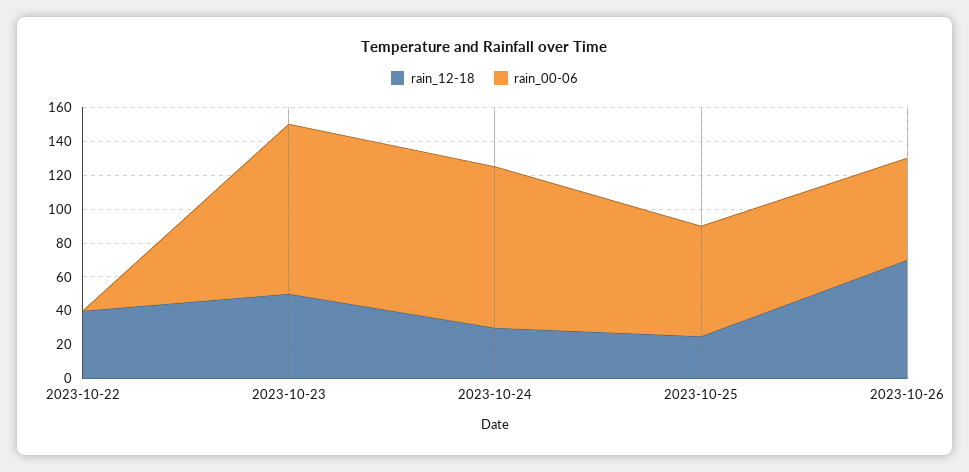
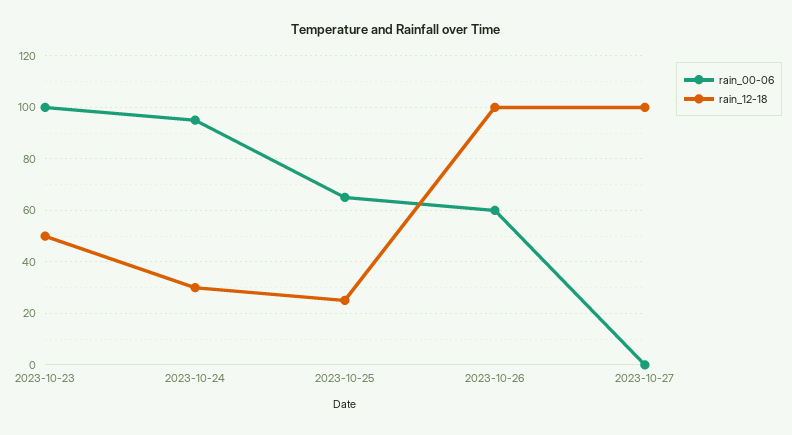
rain_12-18, 2023-10-22: 40 -> none
rain_00-06, 2023-10-22: 0 -> none
rain_12-18, 2023-10-26: 70 -> 100
rain_00-06, 2023-10-27: none -> 0
rain_12-18, 2023-10-27: none -> 100

